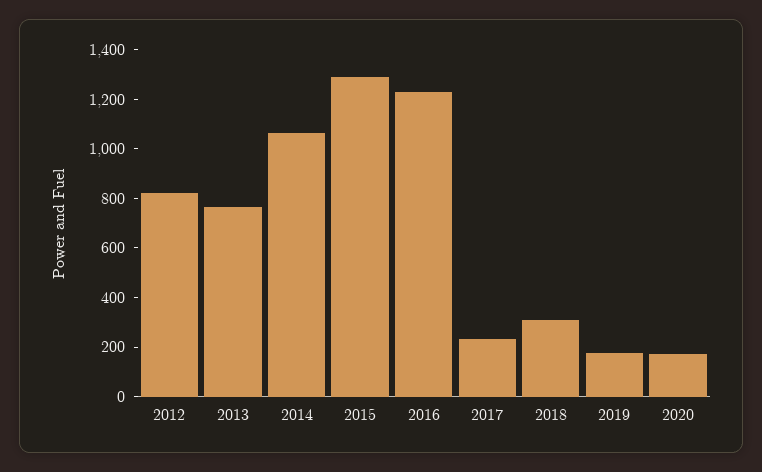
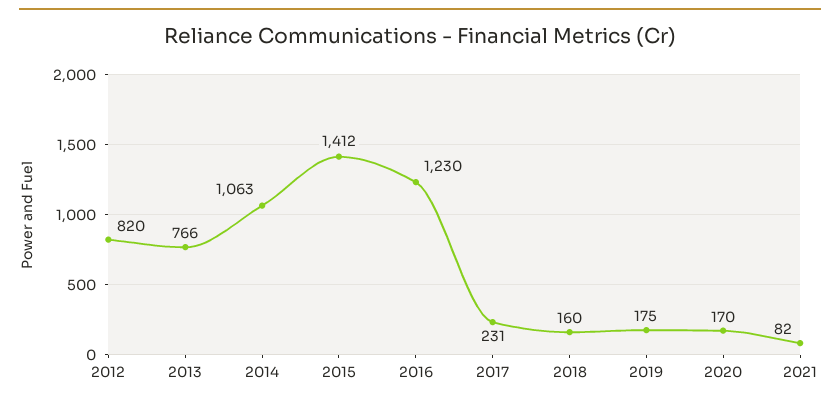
2015: 1300 -> 1412
2018: 300 -> 160
2021: none -> 82

